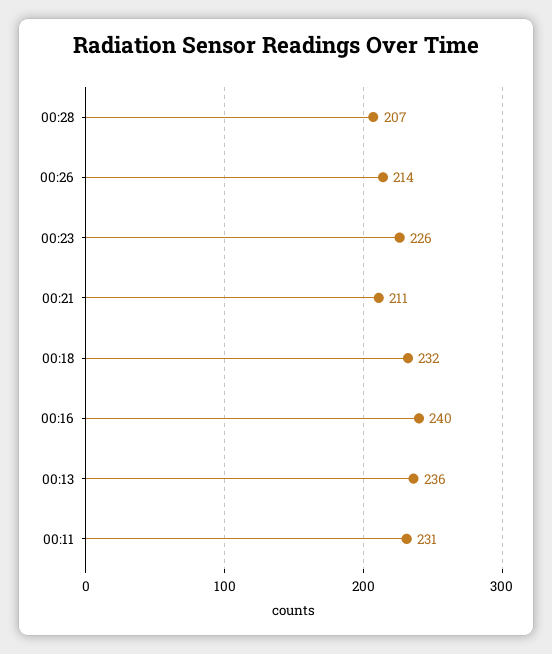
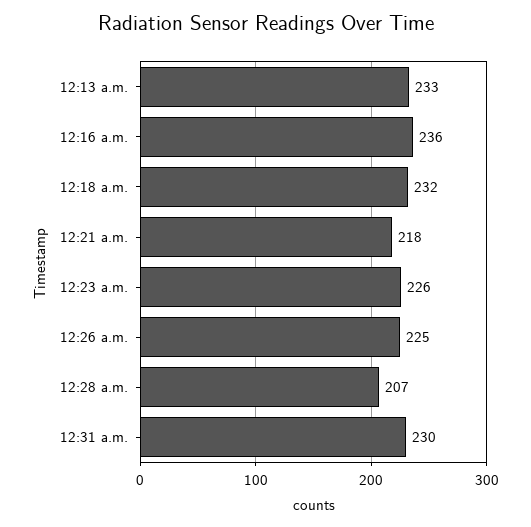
00:26: 214 -> 225
00:21: 211 -> 218
00:16: 240 -> 236
00:13: 236 -> 233
00:11: 231 -> none
12:31 a.m.: none -> 230

